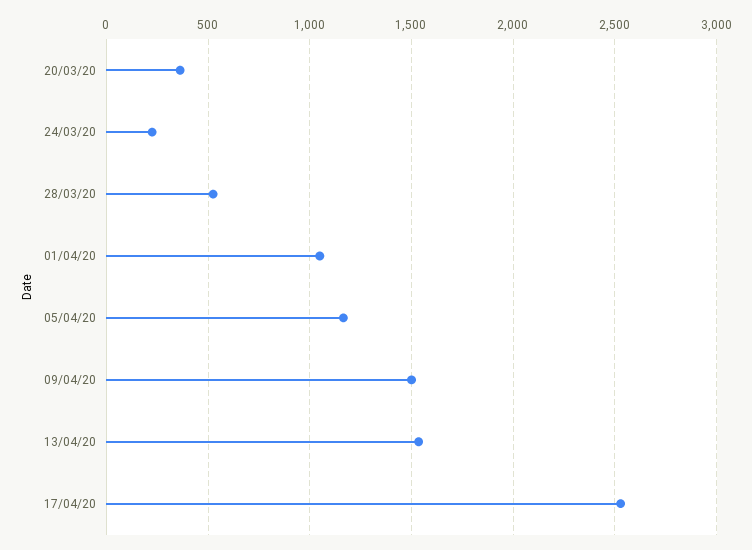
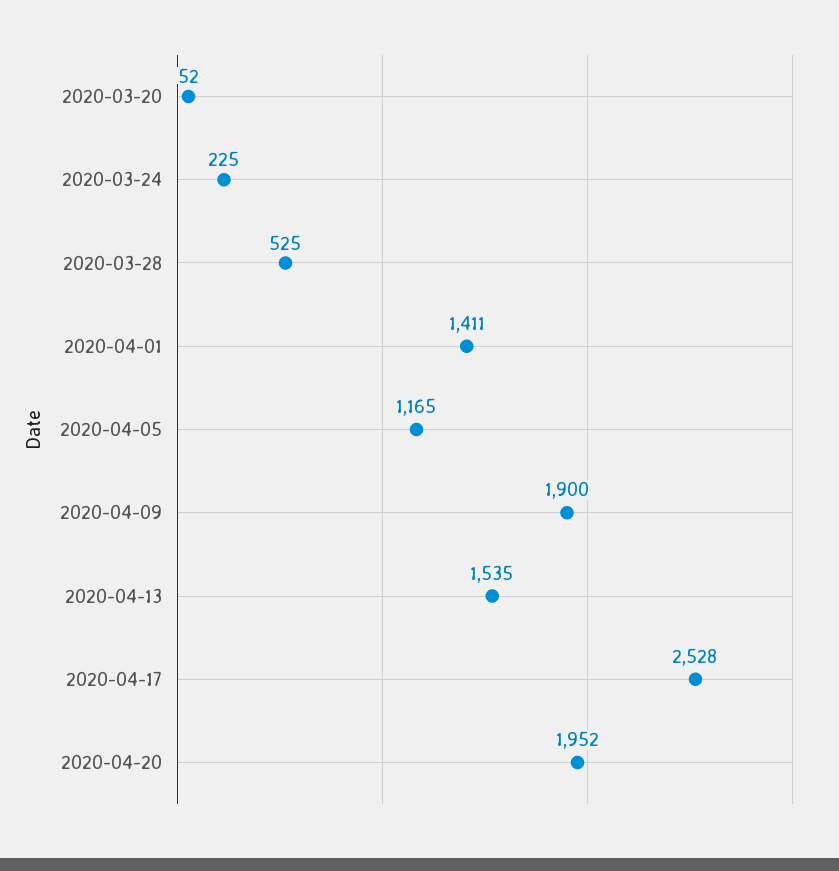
20/03/20: 350 -> 52
01/04/20: 1050 -> 1411
09/04/20: 1500 -> 1900
2020-04-20: none -> 1952

